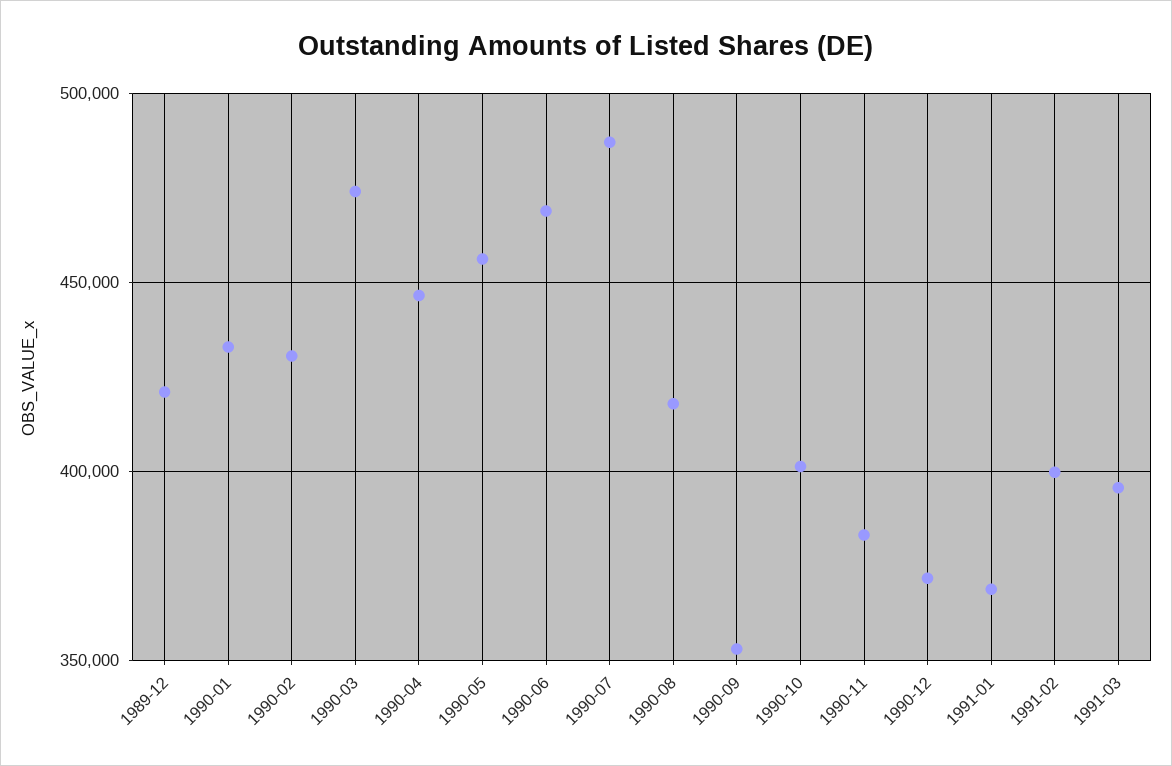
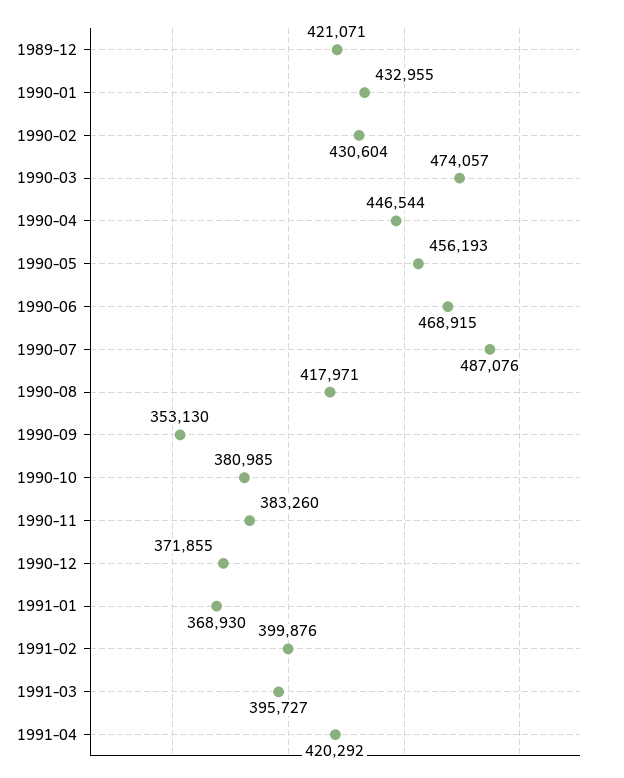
1990-10: 400000 -> 380985
1991-04: none -> 420292

